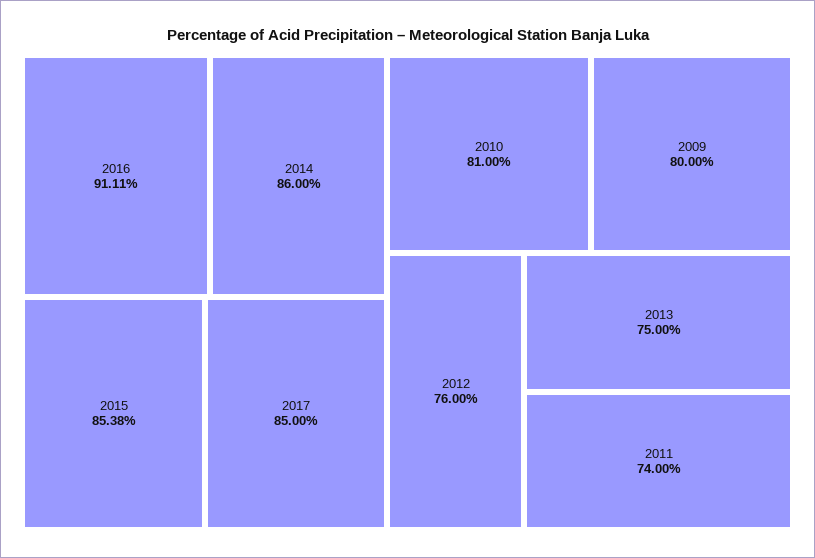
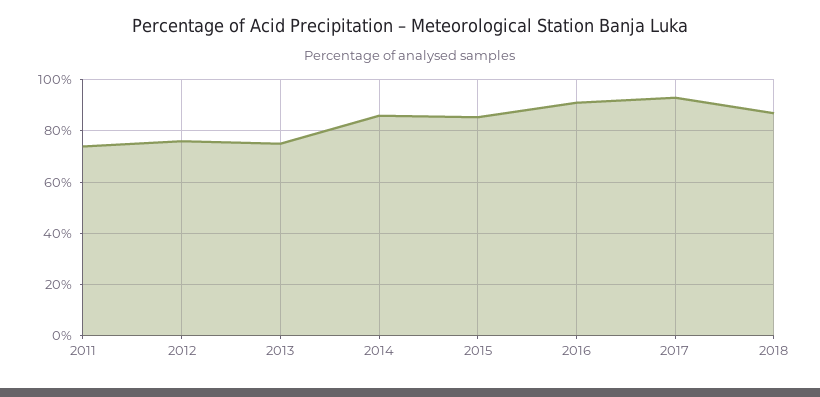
2017: 85 -> 92.5
2010: 81 -> none
2009: 80 -> none
2018: none -> 87.5

